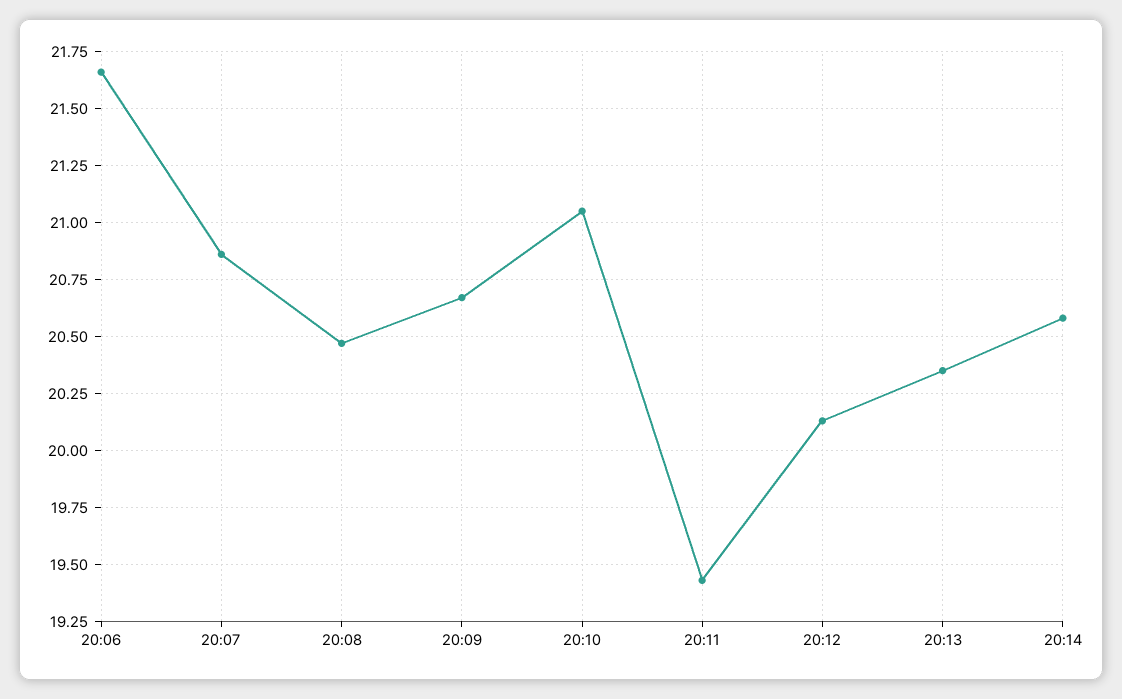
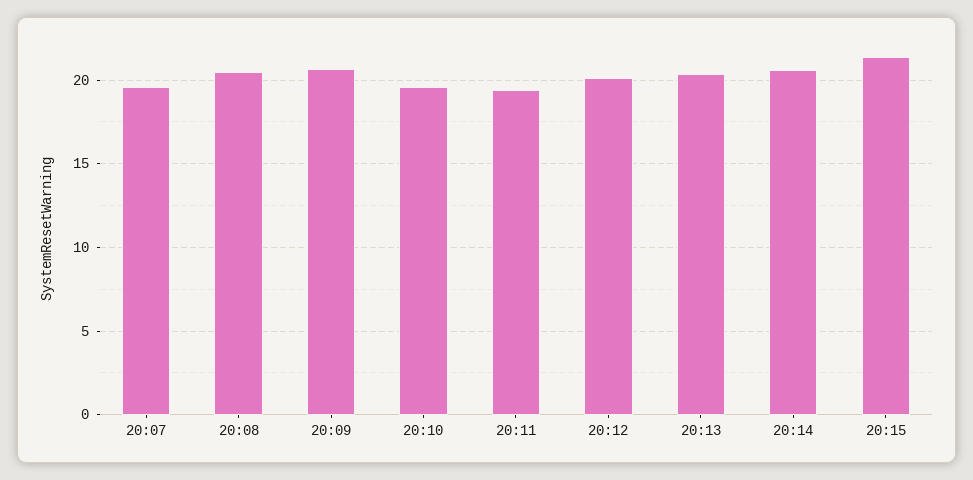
20:06: 21.65 -> none
20:07: 20.85 -> 19.5
20:10: 21.05 -> 19.5
20:15: none -> 21.5

